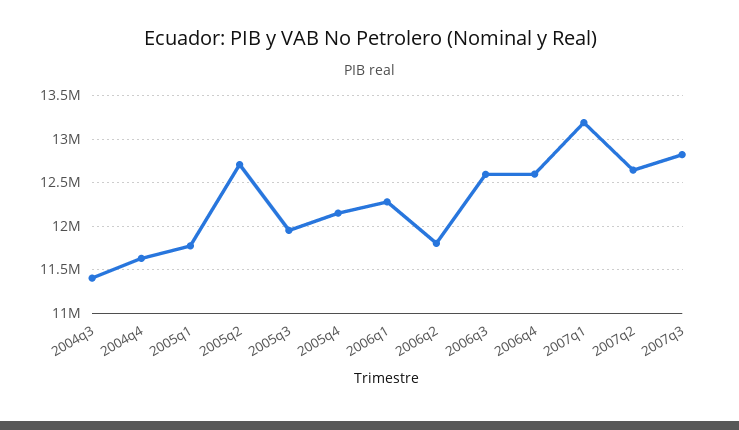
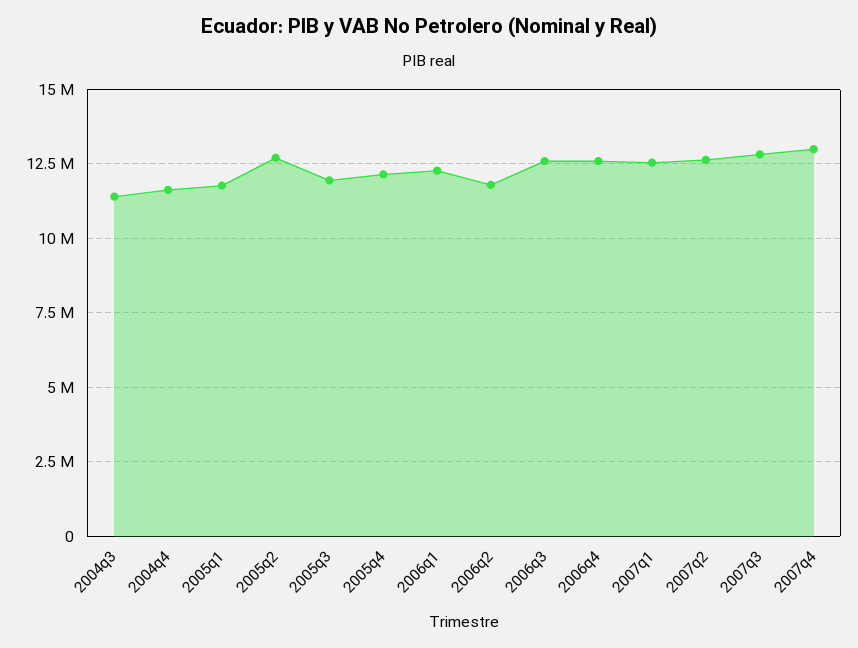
2007q1: 13200000 -> 12500000
2007q4: none -> 13000000

